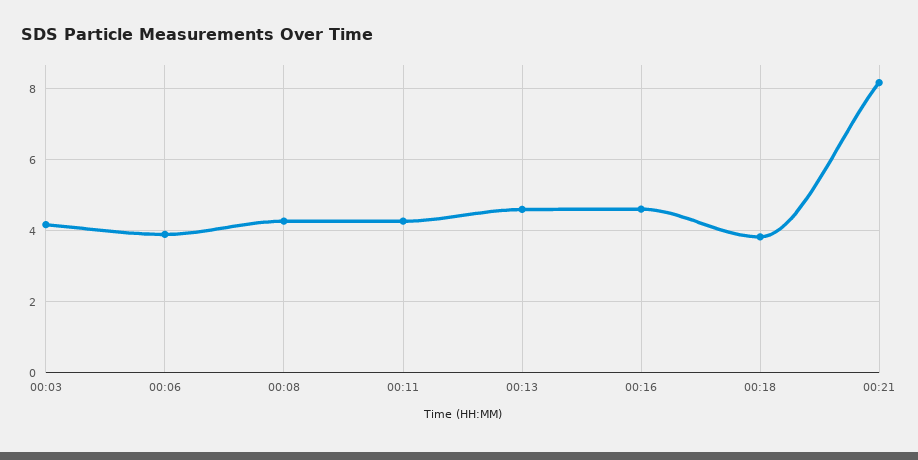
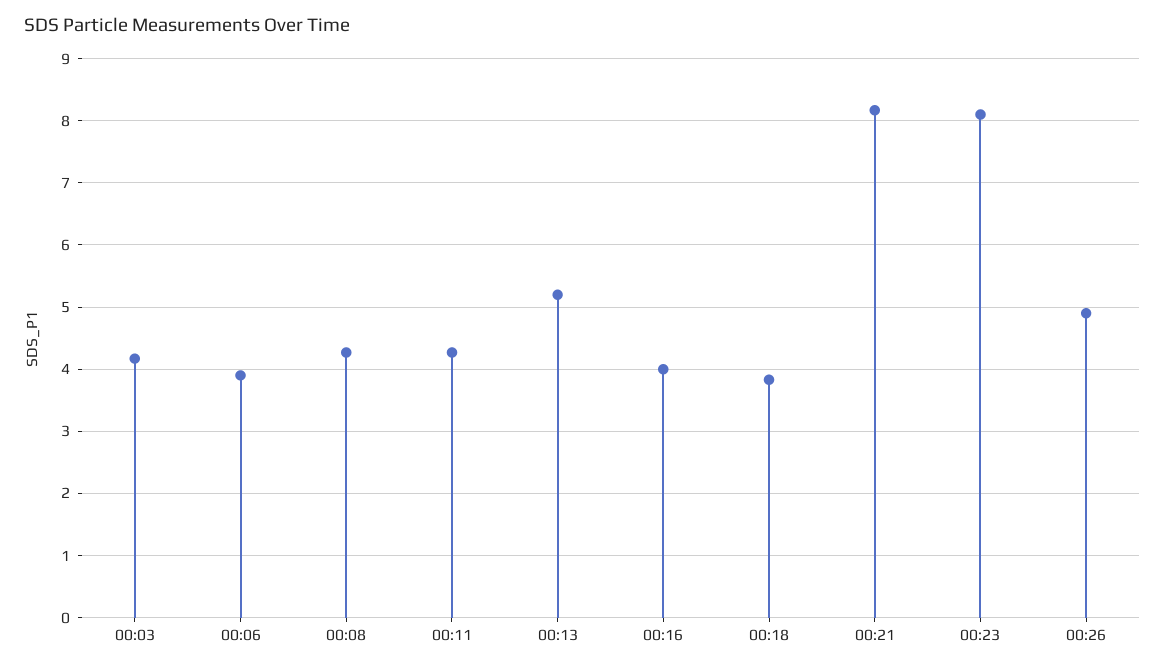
00:13: 4.6 -> 5.2
00:16: 4.6 -> 4
00:23: none -> 8.1
00:26: none -> 4.9

